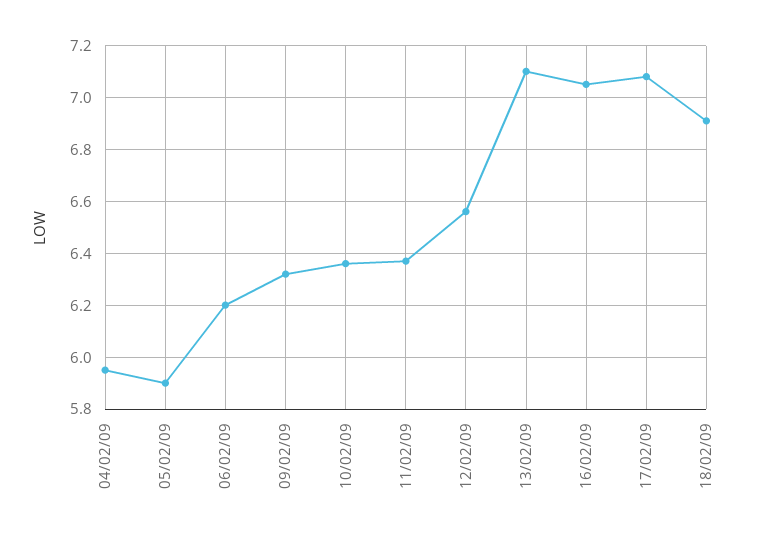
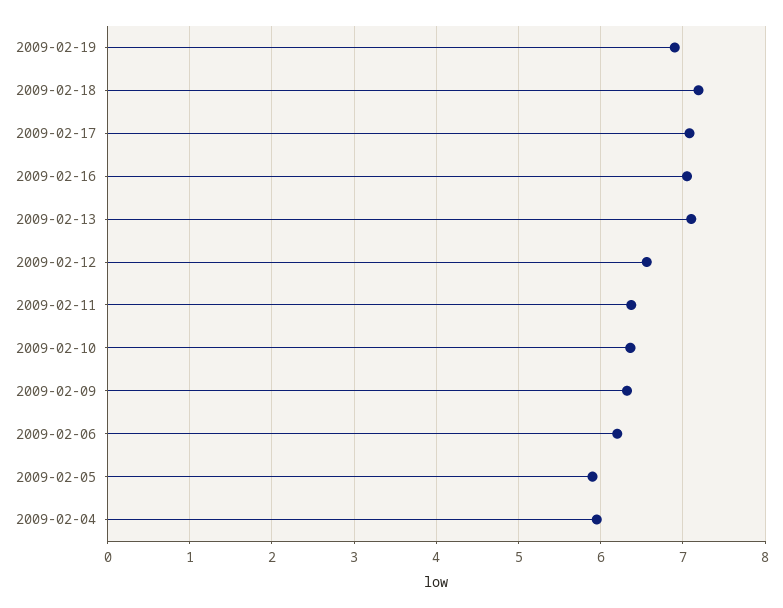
18/02/09: 6.9 -> 7.2
2009-02-19: none -> 6.9

